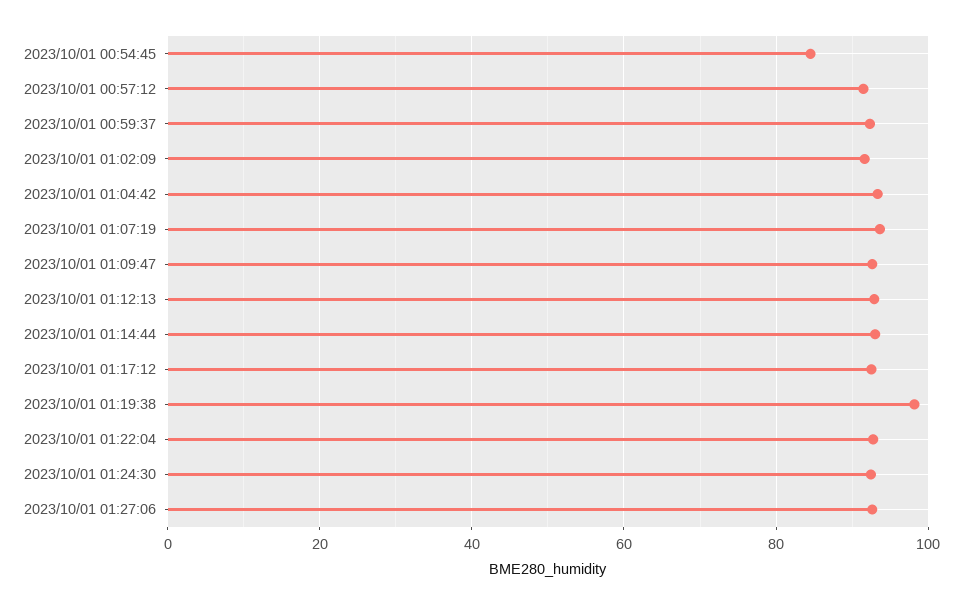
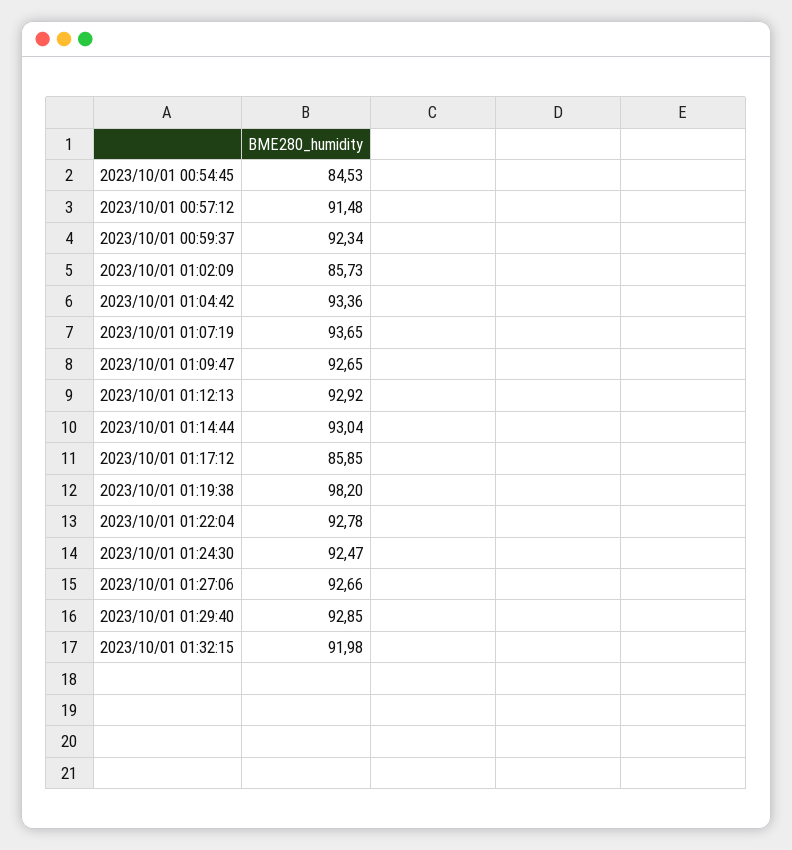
2023/10/01 01:02:09: 92 -> 85.73
2023/10/01 01:17:12: 92 -> 85.85
2023/10/01 01:29:40: none -> 92.85
2023/10/01 01:32:15: none -> 91.98

